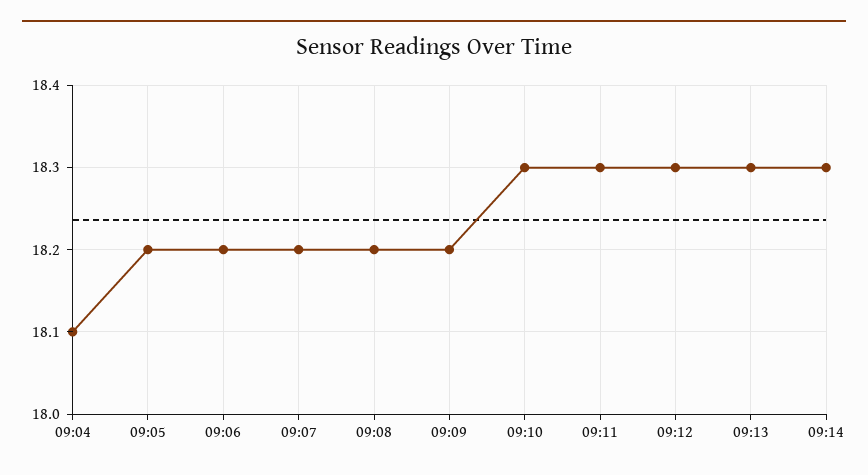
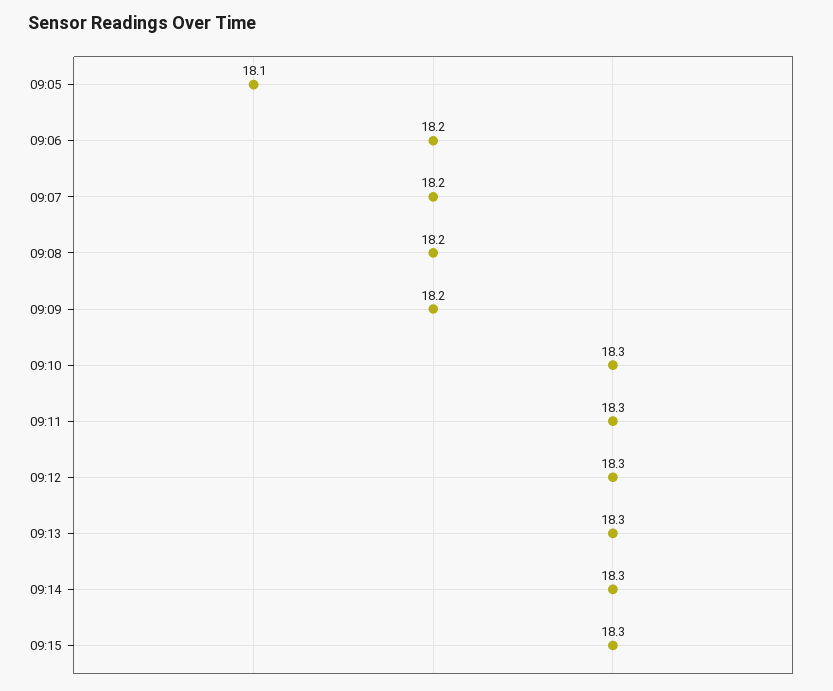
09:04: 18.1 -> none
09:05: 18.2 -> 18.1
09:15: none -> 18.3

